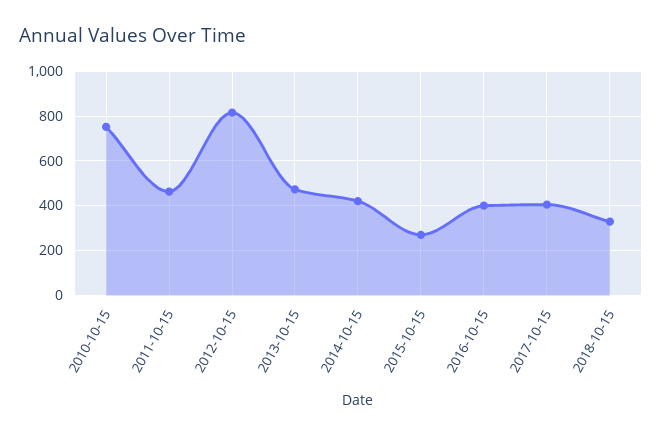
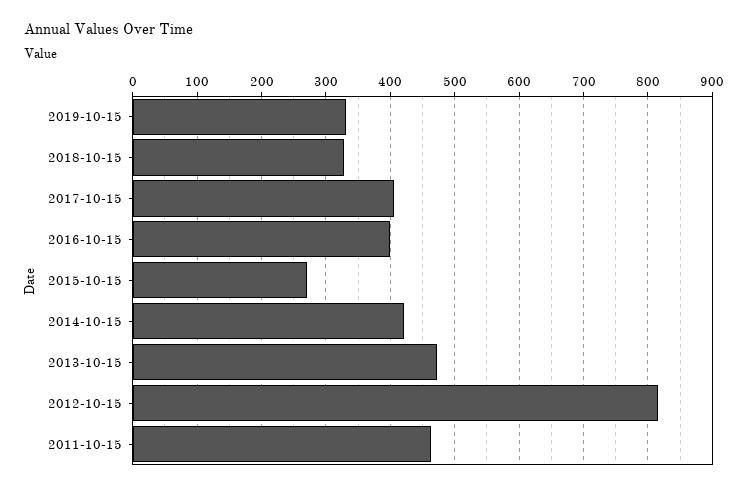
2010-10-15: 750 -> none
2019-10-15: none -> 330

